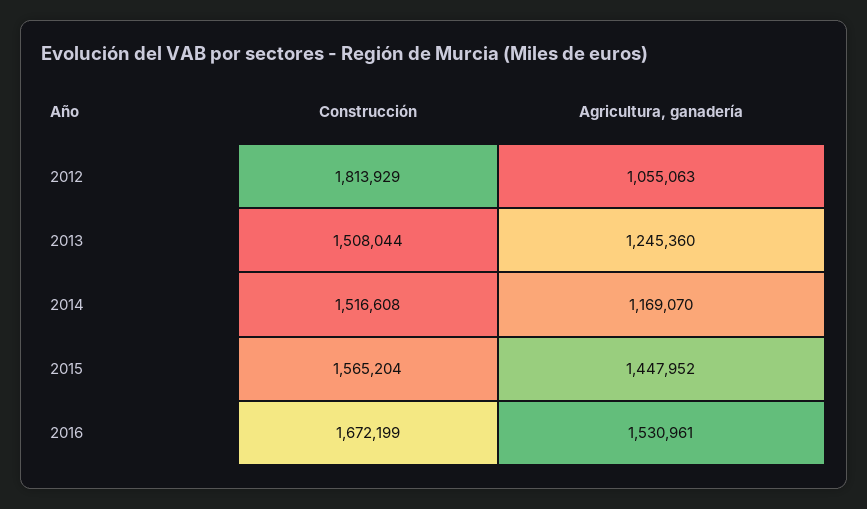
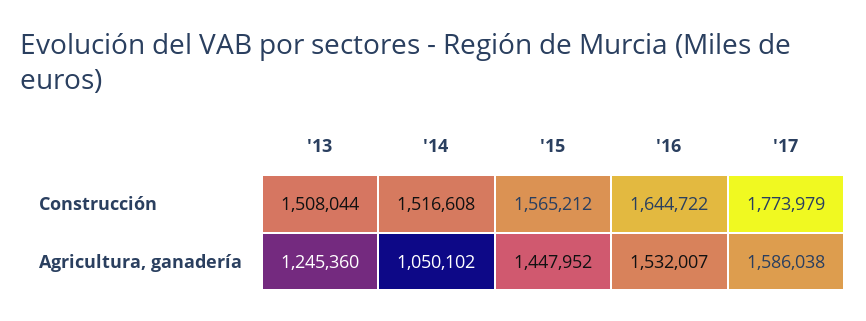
Construcción, 2012: 1813929 -> none
Agricultura, ganadería, 2012: 1055063 -> none
Agricultura, ganadería, 2014: 1169070 -> 1050102
Construcción, 2015: 1565204 -> 1565212
Construcción, 2016: 1672199 -> 1644722
Agricultura, ganadería, 2016: 1530961 -> 1532007
Construcción, '17: none -> 1773979
Agricultura, ganadería, '17: none -> 1586038

